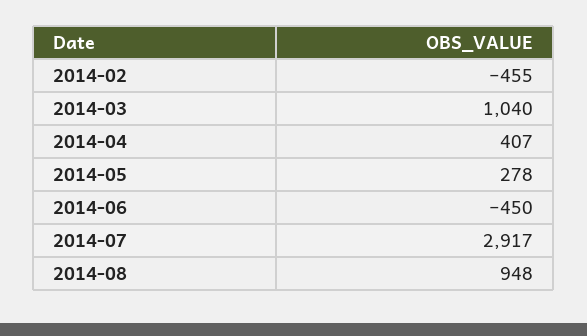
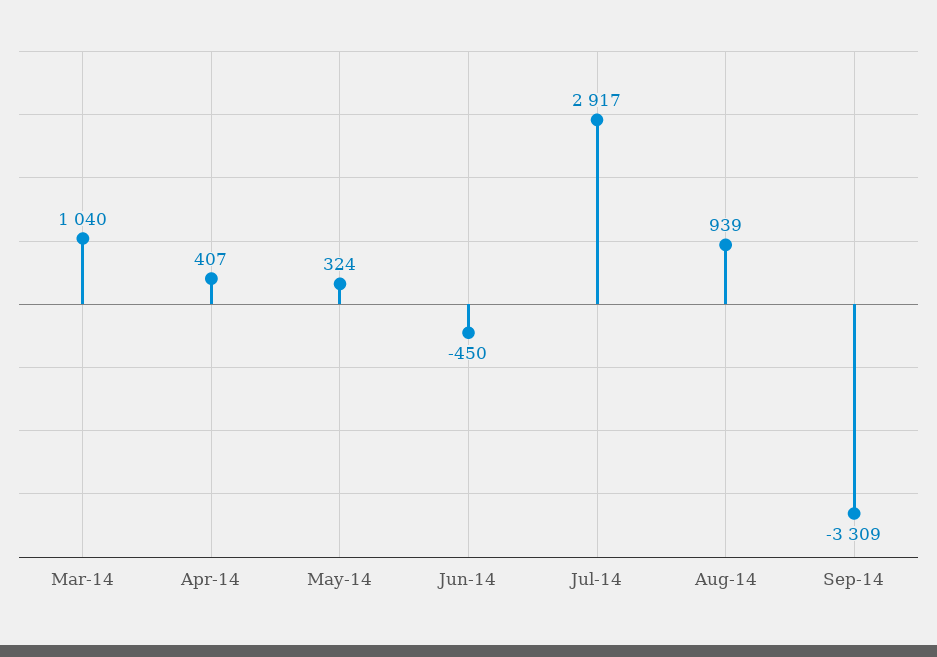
2014-02: -455 -> none
2014-05: 278 -> 324
2014-08: 948 -> 939
Sep-14: none -> -3309

